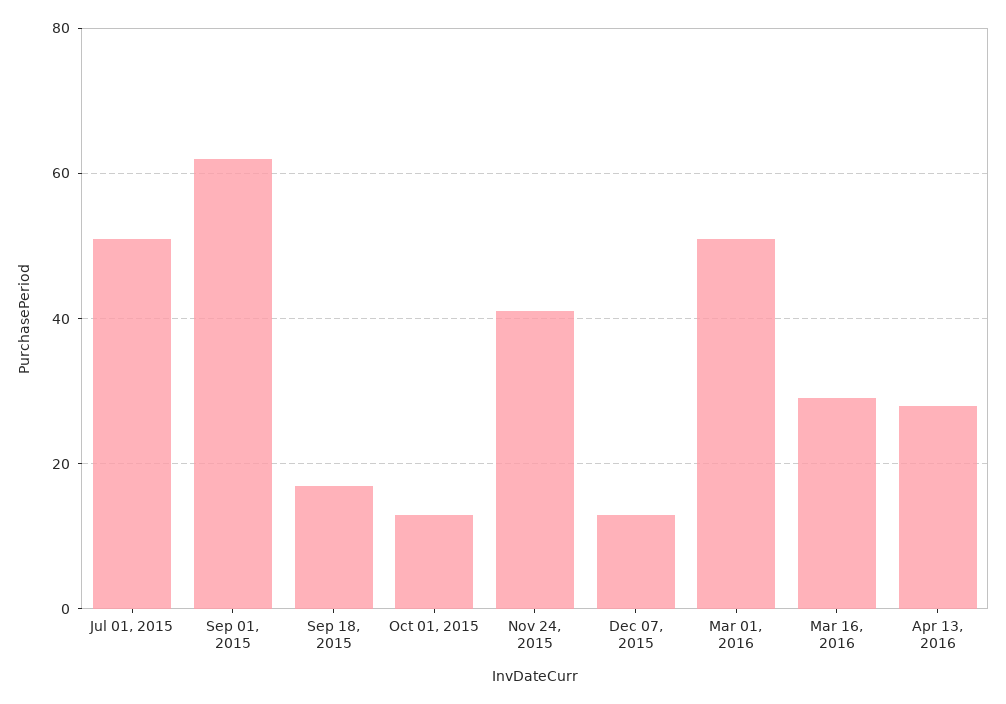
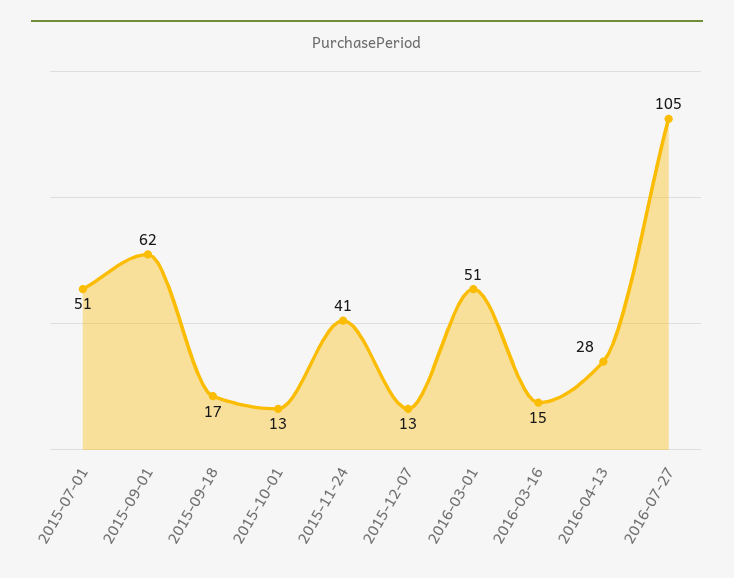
Mar 16, 2016: 30 -> 15
2016-07-27: none -> 105

